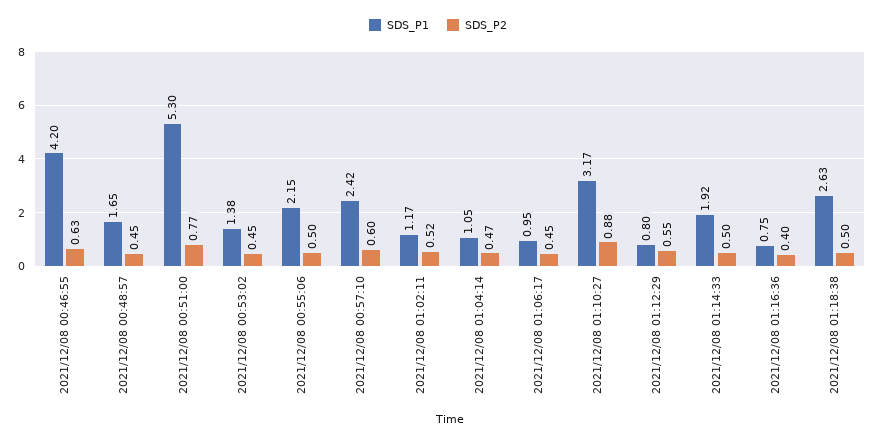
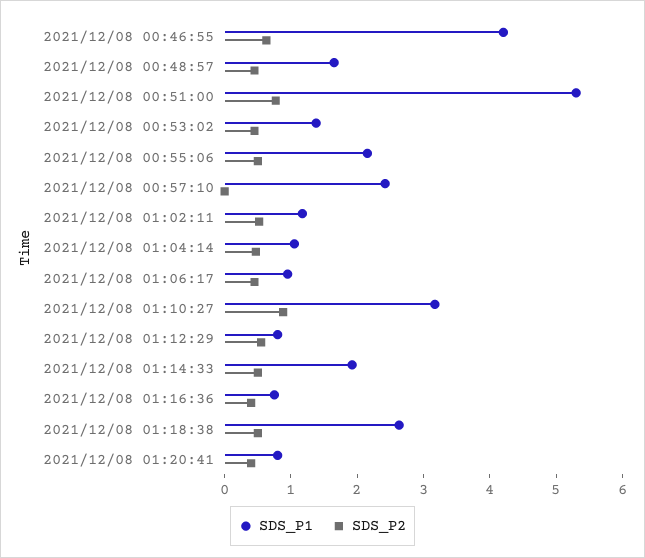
SDS_P2, 2021/12/08 00:57:10: 0.6 -> 0
SDS_P1, 2021/12/08 01:20:41: none -> 0.8
SDS_P2, 2021/12/08 01:20:41: none -> 0.4

